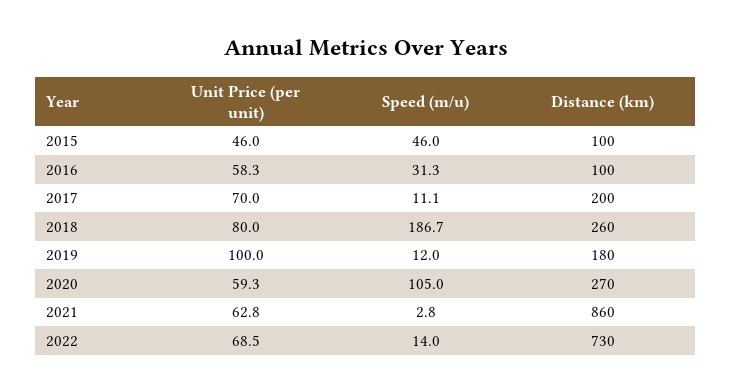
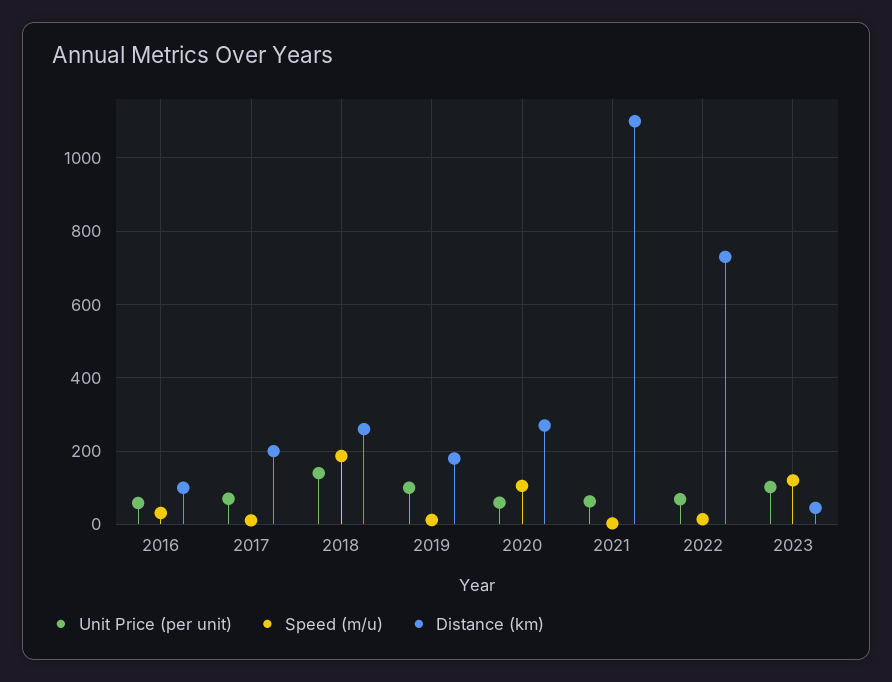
Unit Price (per unit), 2015: 46 -> none
Speed (m/u), 2015: 46 -> none
Distance (km), 2015: 100 -> none
Unit Price (per unit), 2018: 80 -> 140
Distance (km), 2021: 860 -> 1100
Unit Price (per unit), 2023: none -> 100
Speed (m/u), 2023: none -> 120
Distance (km), 2023: none -> 40

